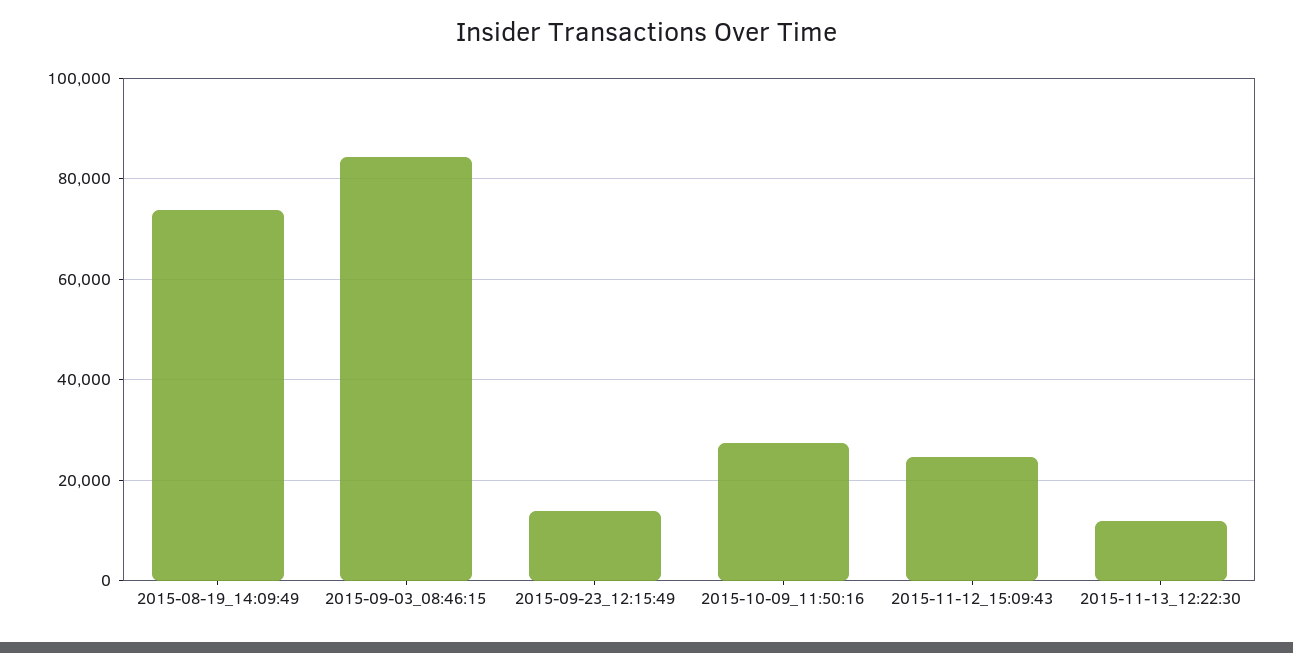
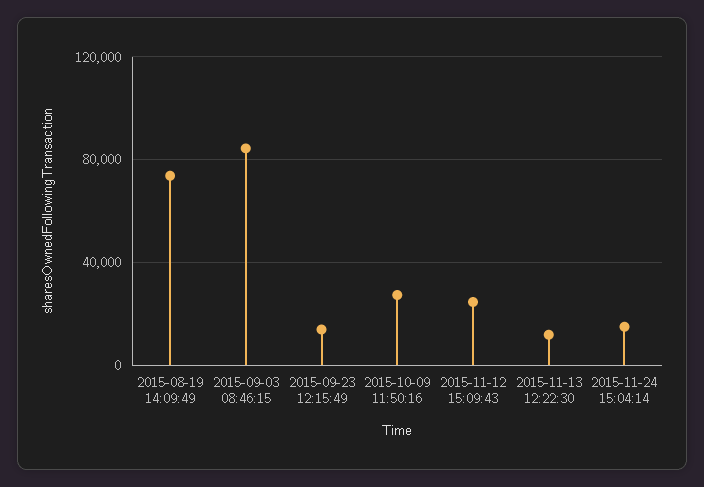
2015-11-24 15:04:14: none -> 15000

